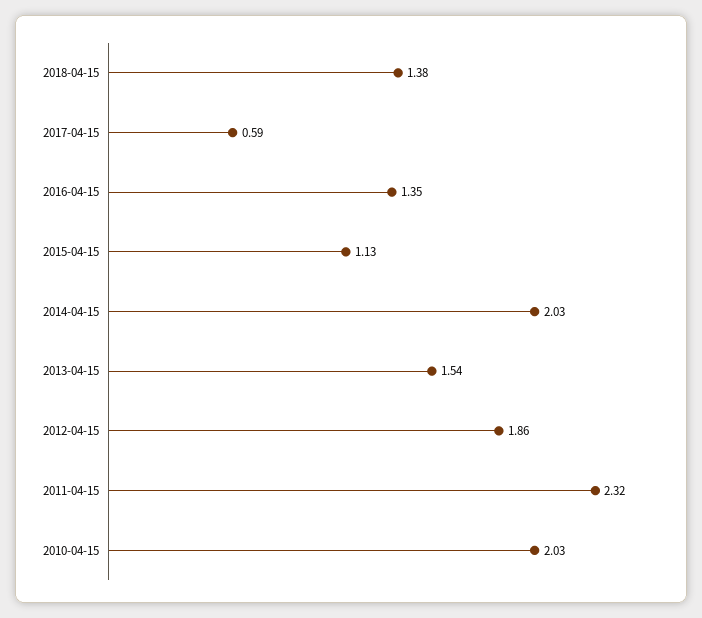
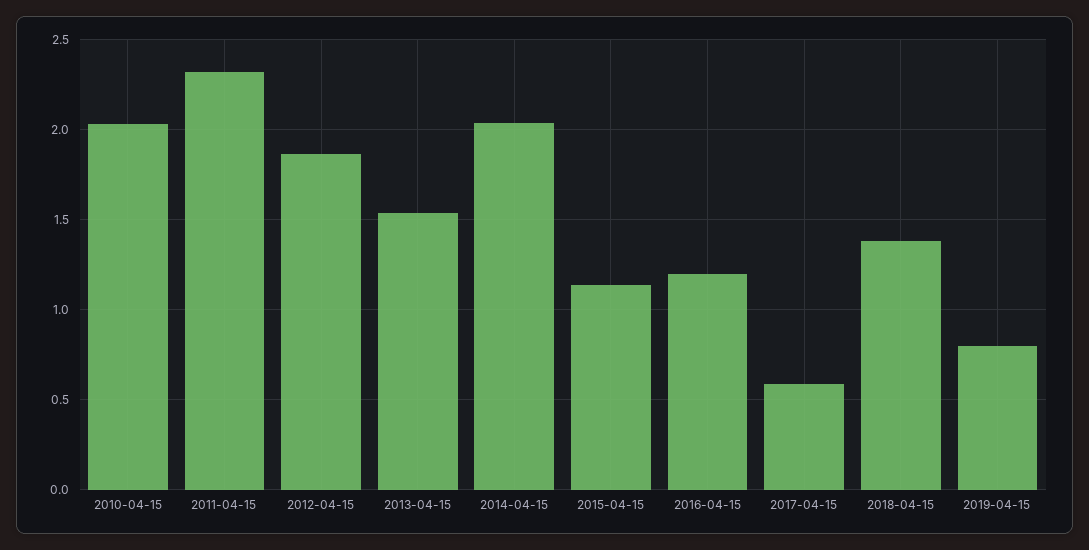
2016-04-15: 1.35 -> 1.2
2019-04-15: none -> 0.8

